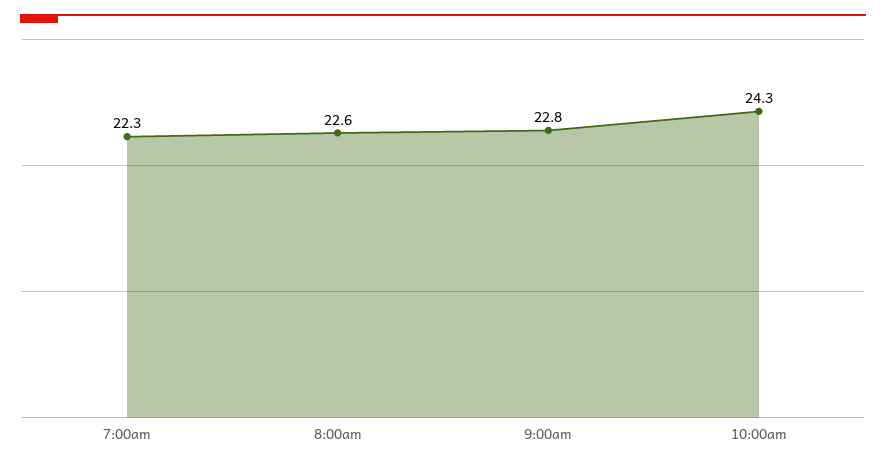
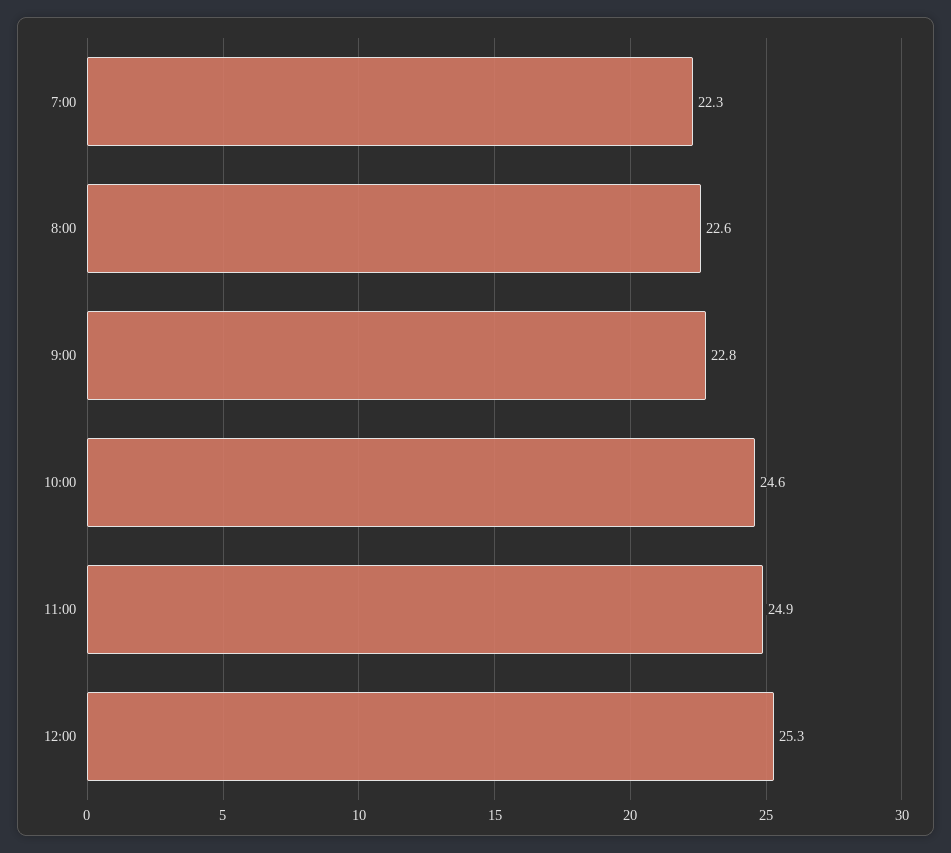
10:00am: 24.3 -> 24.6
11:00: none -> 24.9
12:00: none -> 25.3

